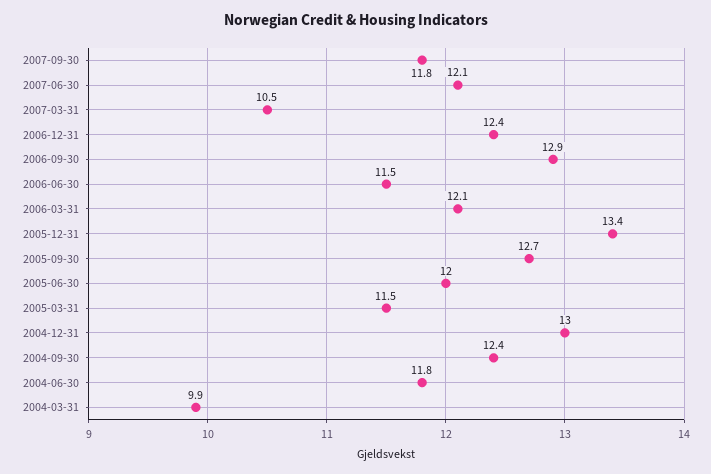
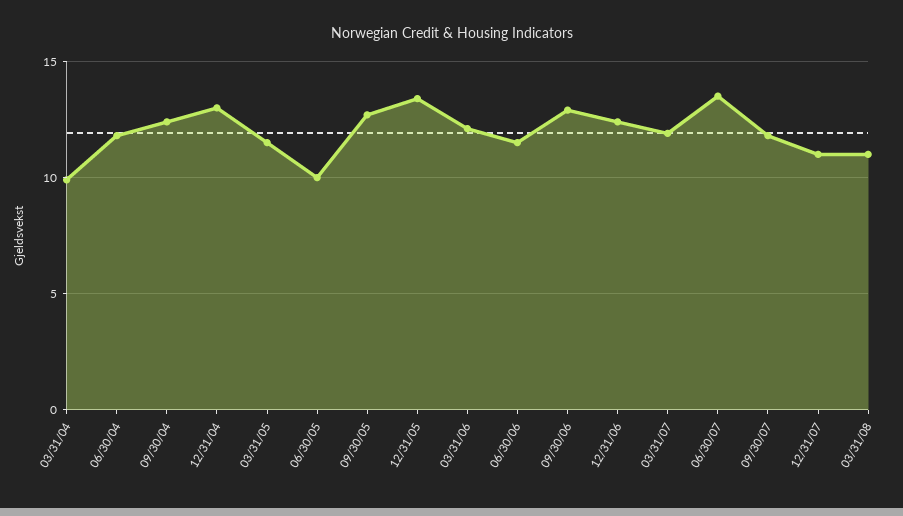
2007-06-30: 12.1 -> 13.5
2007-03-31: 10.5 -> 12
2005-06-30: 12 -> 10
12/31/07: none -> 11
03/31/08: none -> 11

